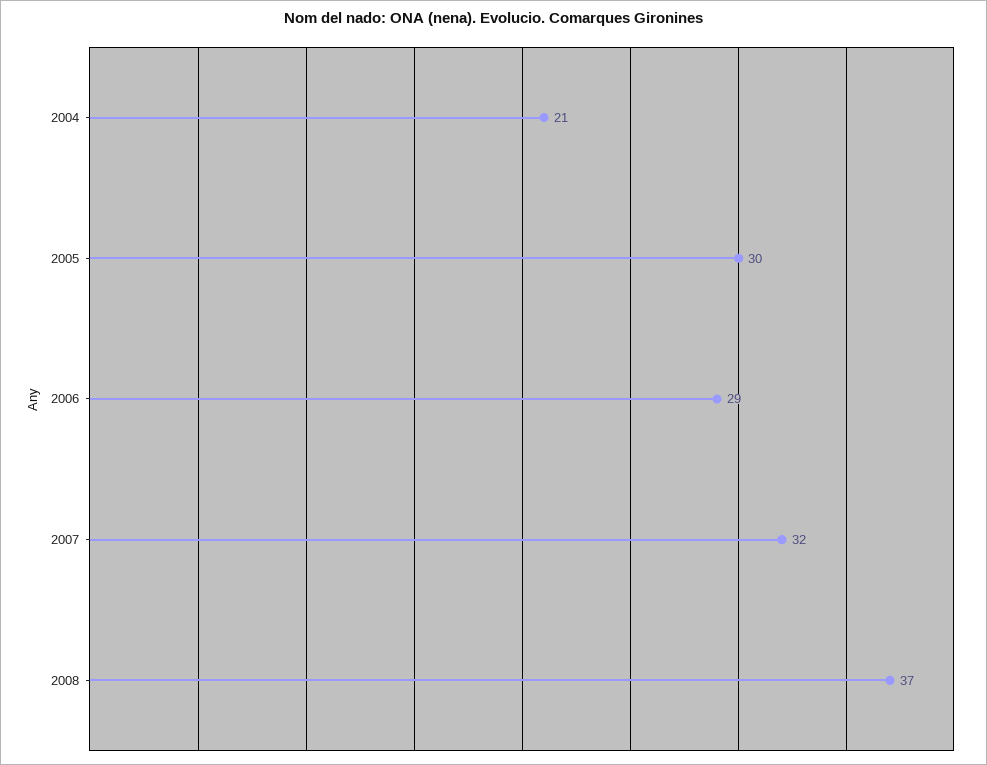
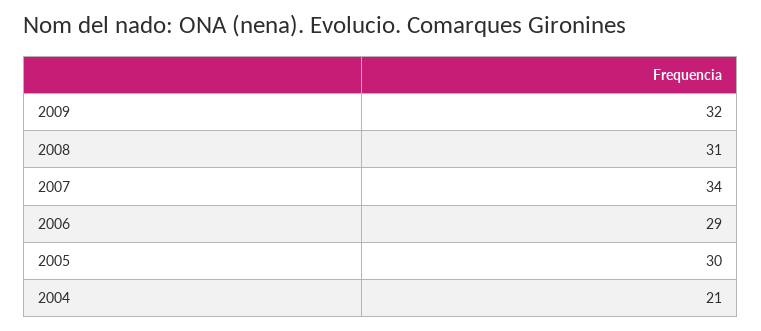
2007: 32 -> 34
2008: 37 -> 31
2009: none -> 32

